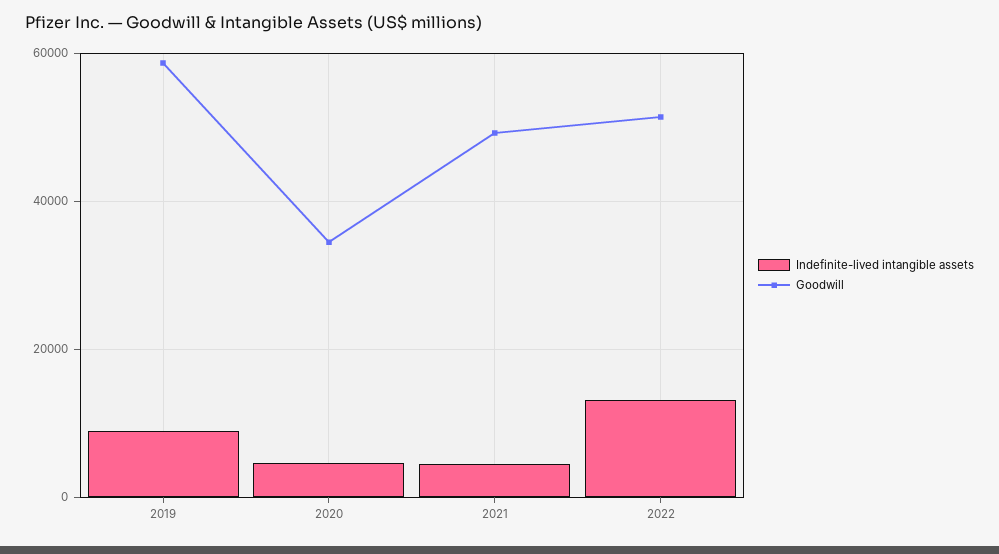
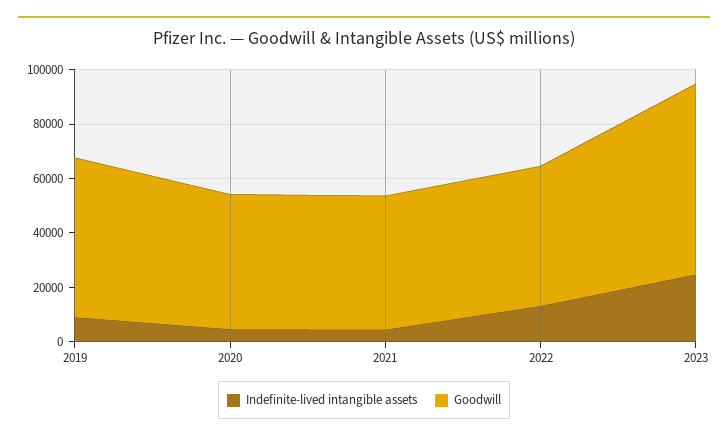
Goodwill, 2020: 34000 -> 50000
Indefinite-lived intangible assets, 2023: none -> 25000
Goodwill, 2023: none -> 70000

